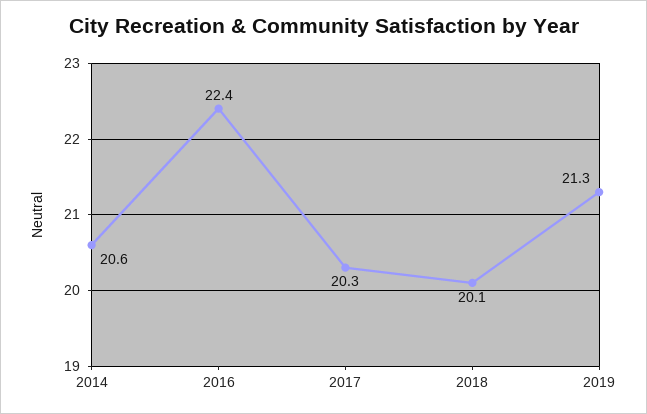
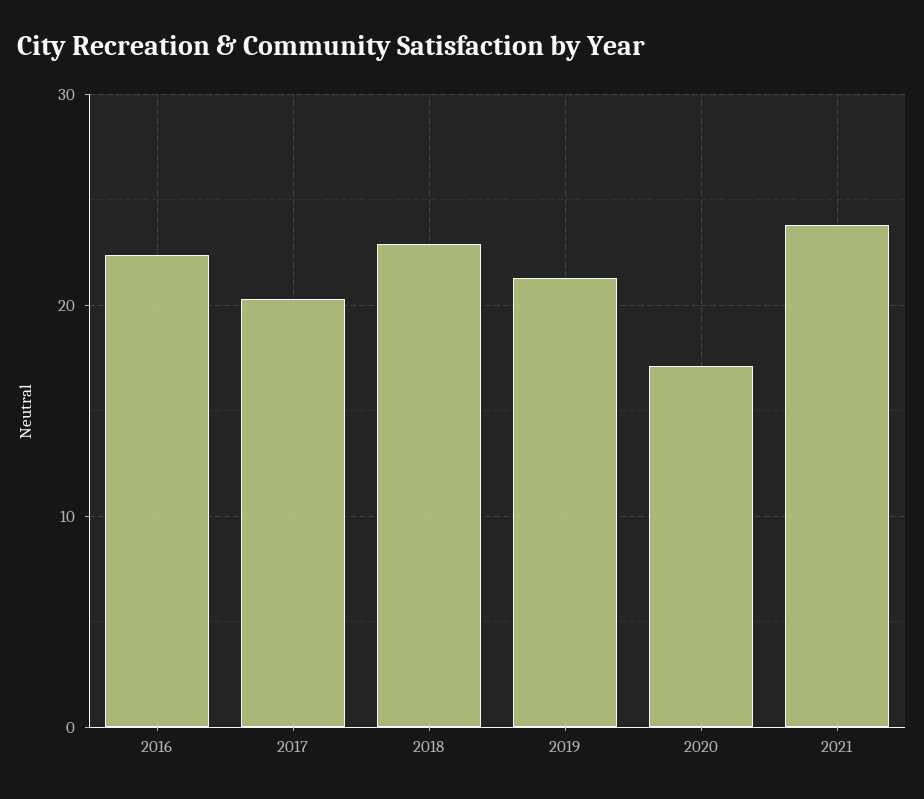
2014: 20.6 -> none
2018: 20.1 -> 23
2020: none -> 17
2021: none -> 24

